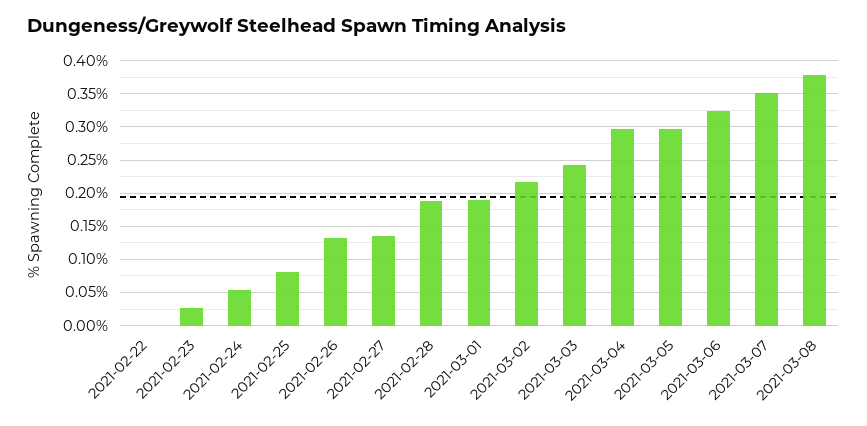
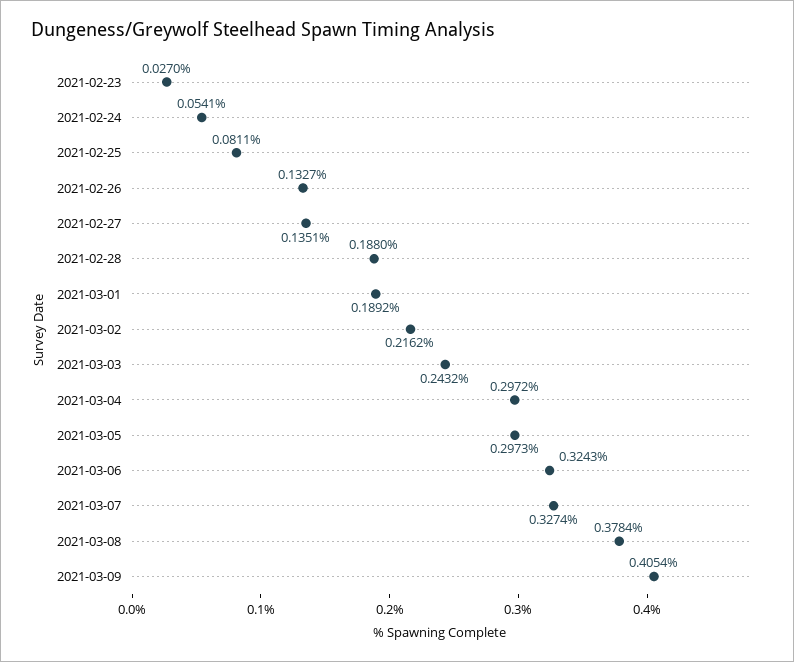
2021-02-22: 0 -> none
2021-03-07: 0.35 -> 0.3274
2021-03-09: none -> 0.4054

